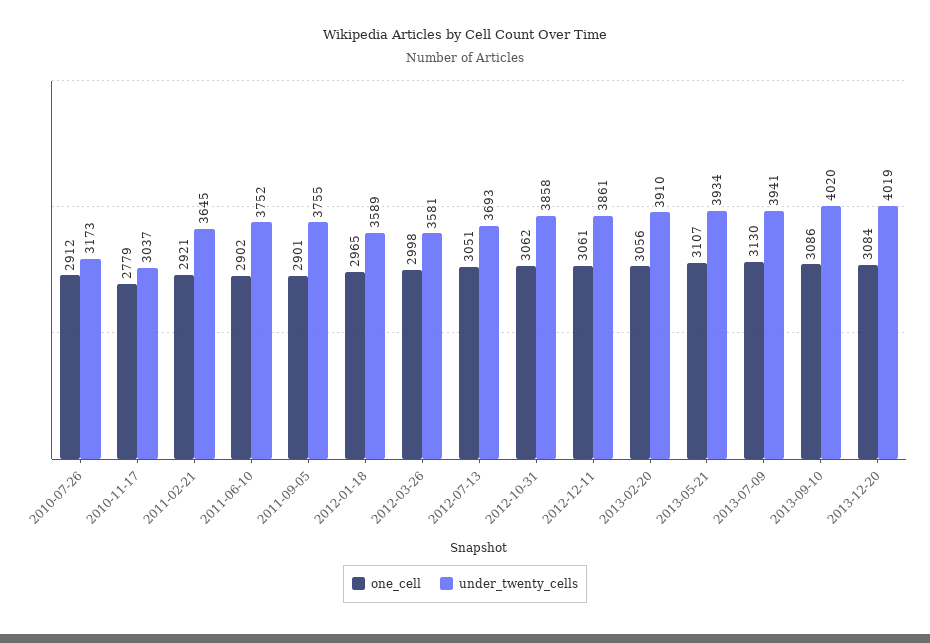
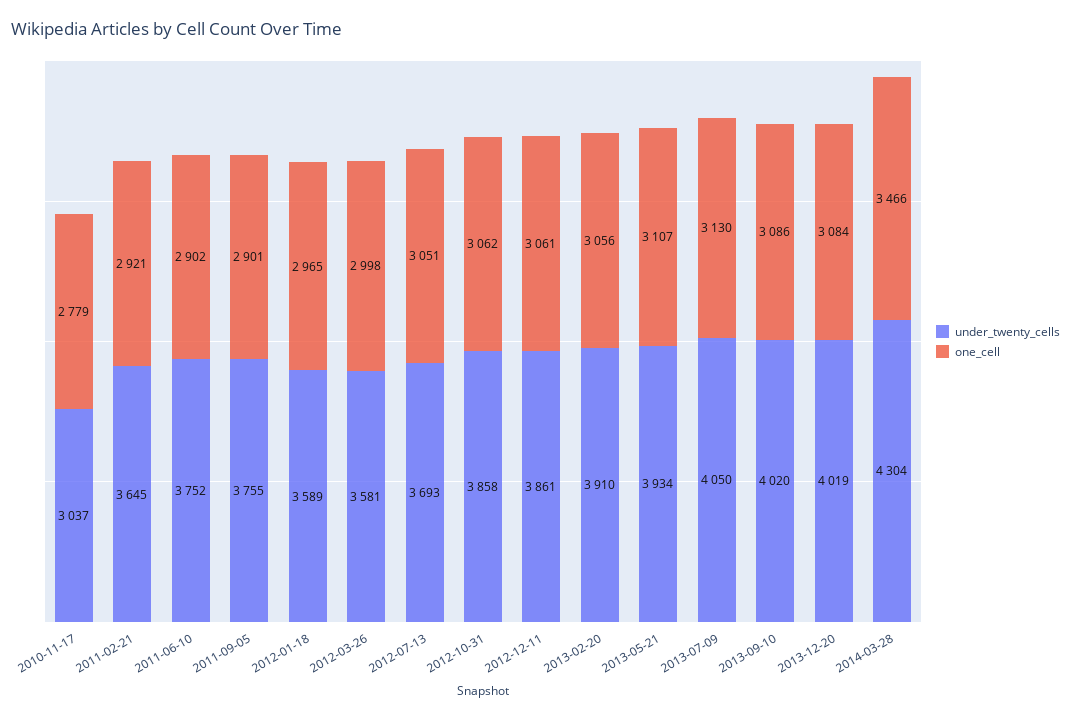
one_cell, 2010-07-26: 2912 -> none
under_twenty_cells, 2010-07-26: 3173 -> none
under_twenty_cells, 2013-07-09: 3941 -> 4050
under_twenty_cells, 2014-03-28: none -> 4304
one_cell, 2014-03-28: none -> 3466

